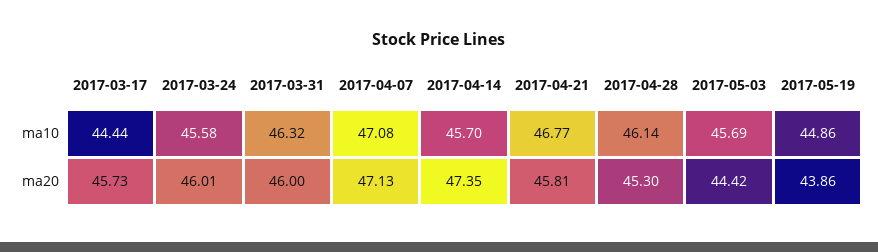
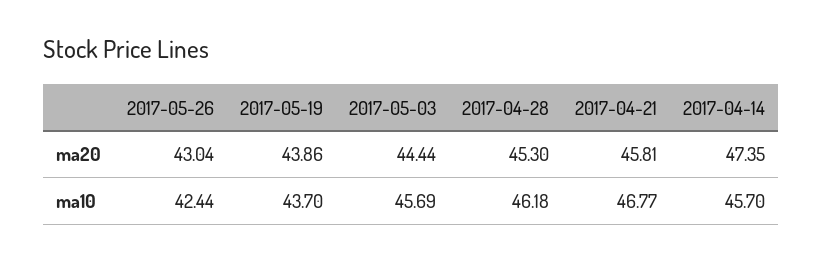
2017-03-17, ma10: 44.44 -> none
2017-03-24, ma10: 45.58 -> none
2017-03-31, ma10: 46.32 -> none
2017-04-07, ma10: 47.08 -> none
2017-04-28, ma10: 46.14 -> 46.18
2017-05-19, ma10: 44.86 -> 43.7
2017-03-17, ma20: 45.73 -> none
2017-03-24, ma20: 46.01 -> none
2017-03-31, ma20: 46 -> none
2017-04-07, ma20: 47.13 -> none
2017-05-03, ma20: 44.42 -> 44.44
2017-05-26, ma20: none -> 43.04
2017-05-26, ma10: none -> 42.44

